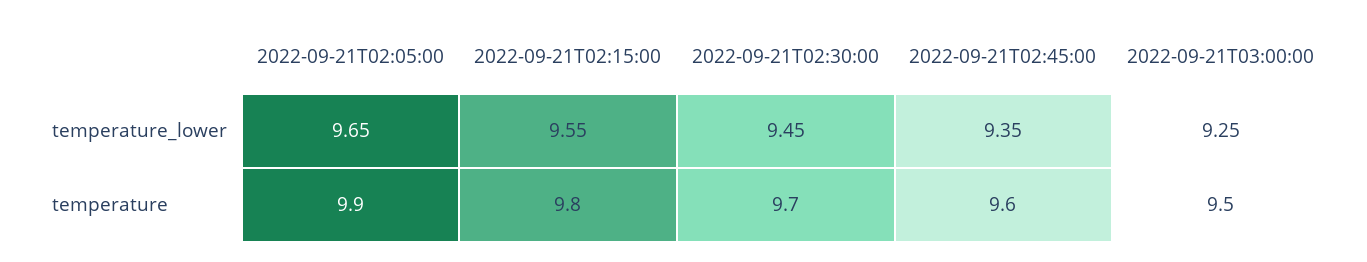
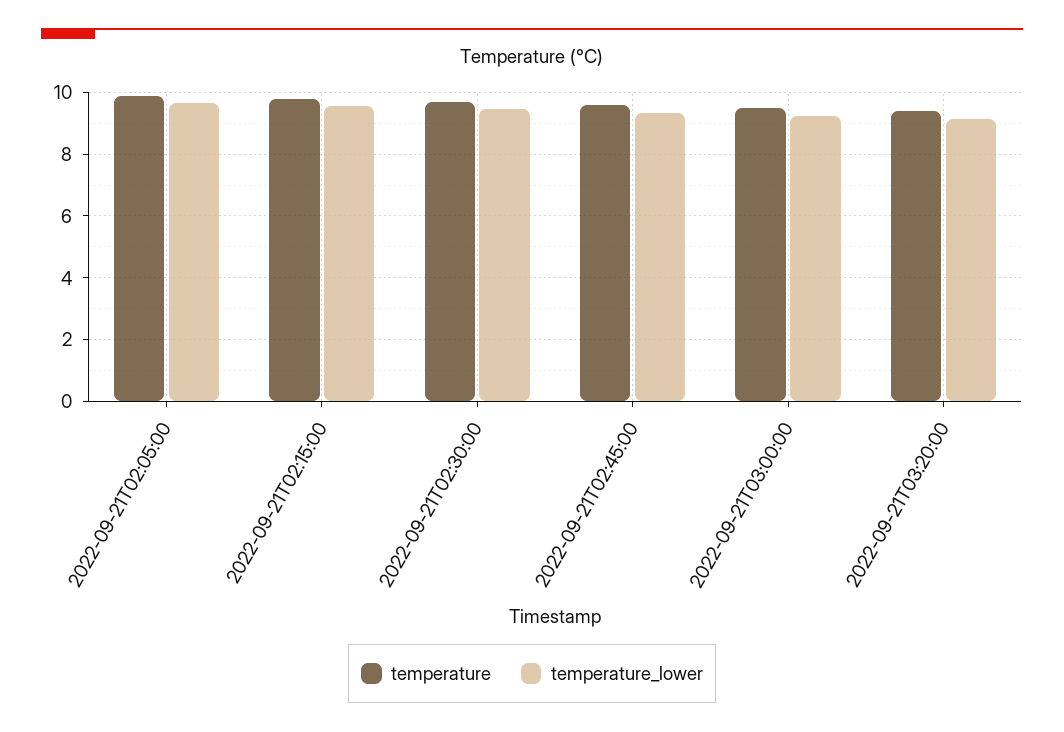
temperature, 2022-09-21T03:20:00: none -> 9.4
temperature_lower, 2022-09-21T03:20:00: none -> 9.2

